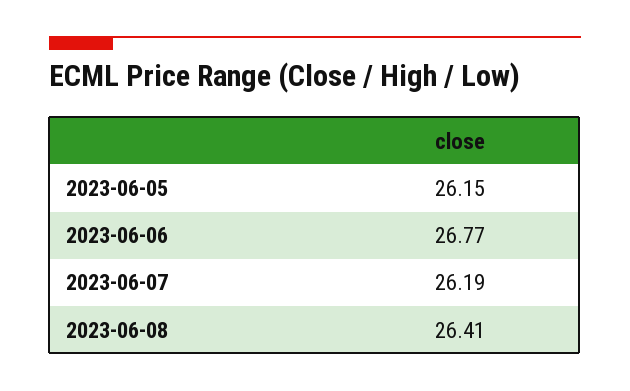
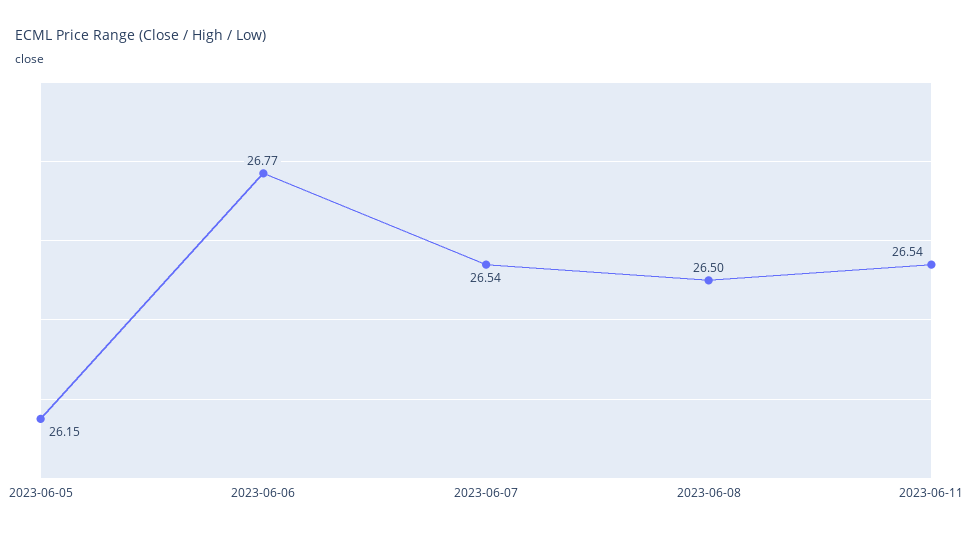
2023-06-07: 26.19 -> 26.54
2023-06-08: 26.41 -> 26.5
2023-06-11: none -> 26.54

